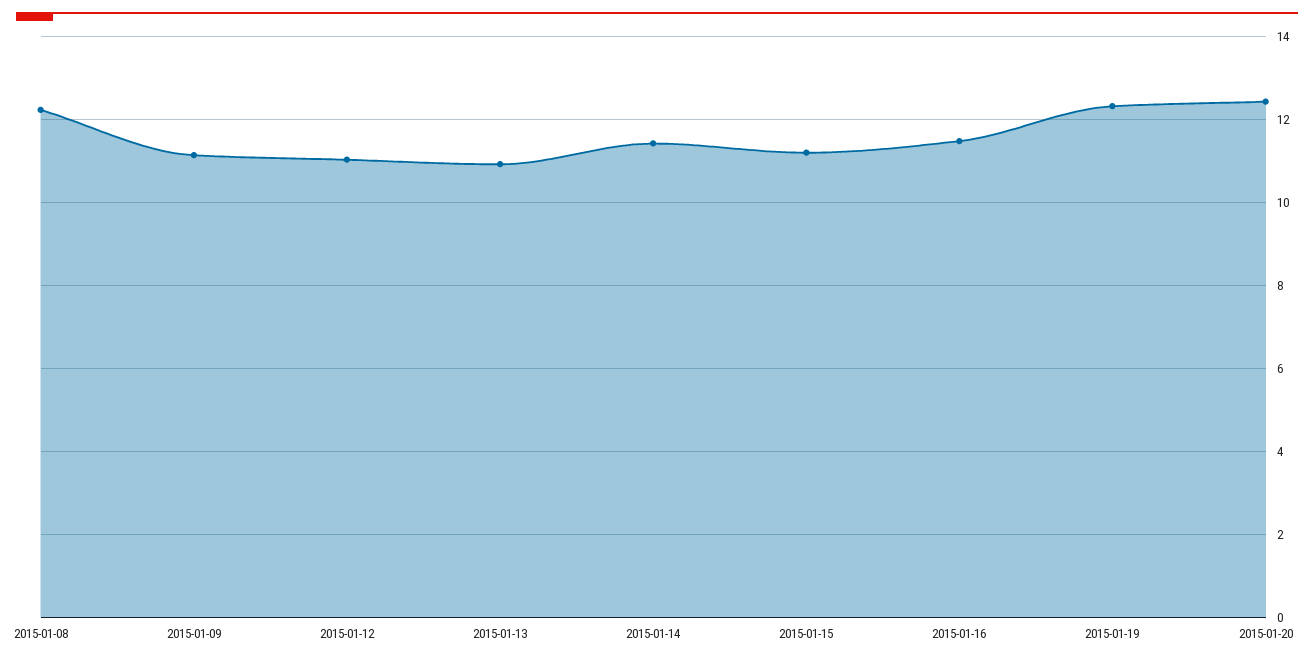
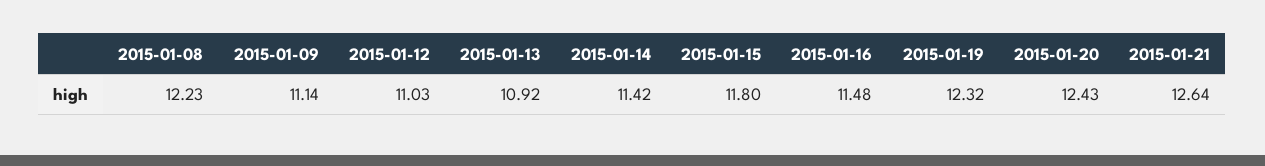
2015-01-15: 11.2 -> 11.8
2015-01-21: none -> 12.64

